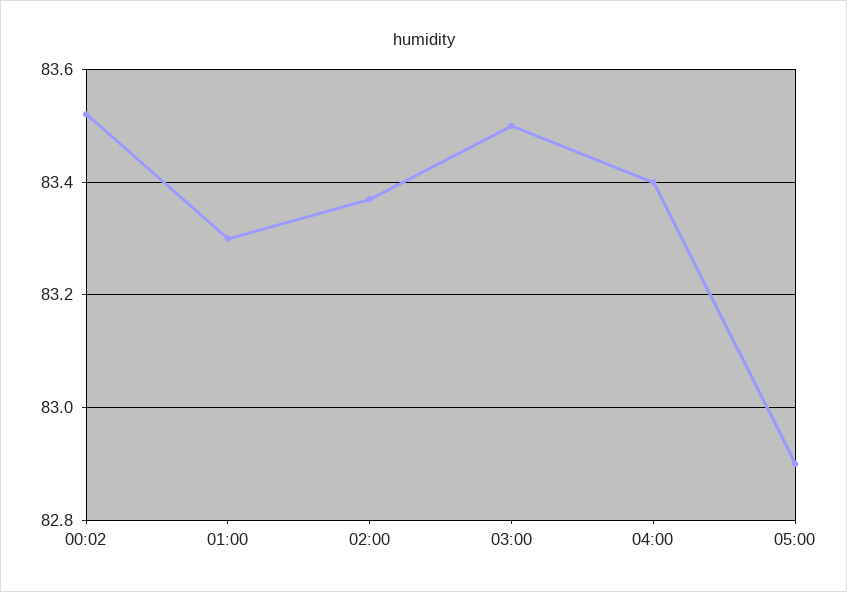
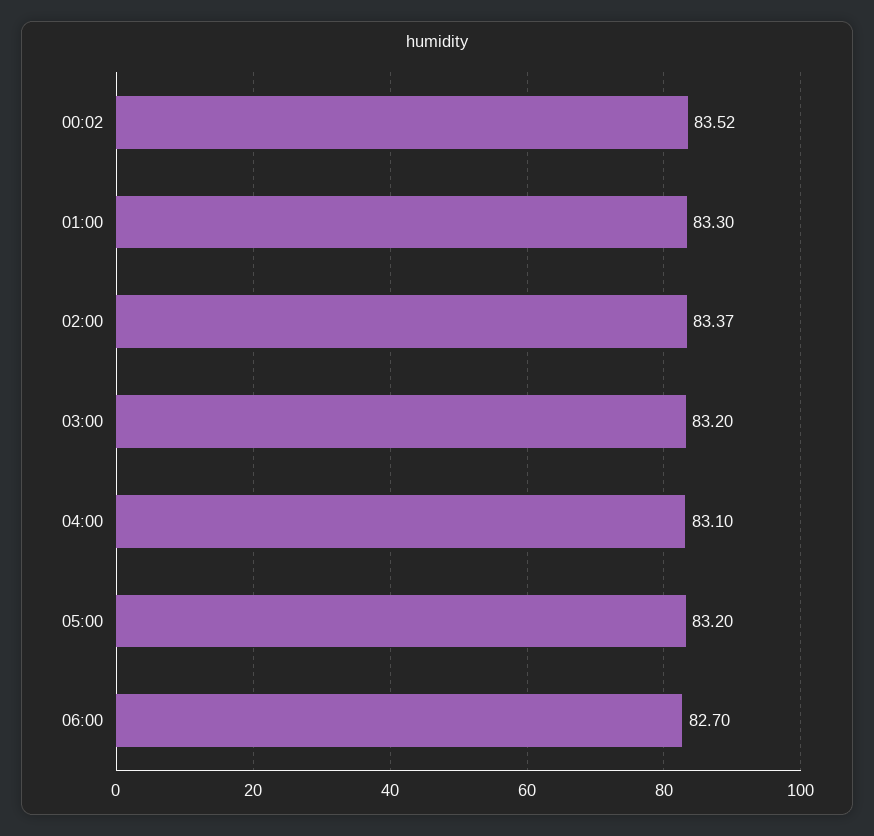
03:00: 83.5 -> 83.2
04:00: 83.4 -> 83.1
05:00: 82.9 -> 83.2
06:00: none -> 82.7

